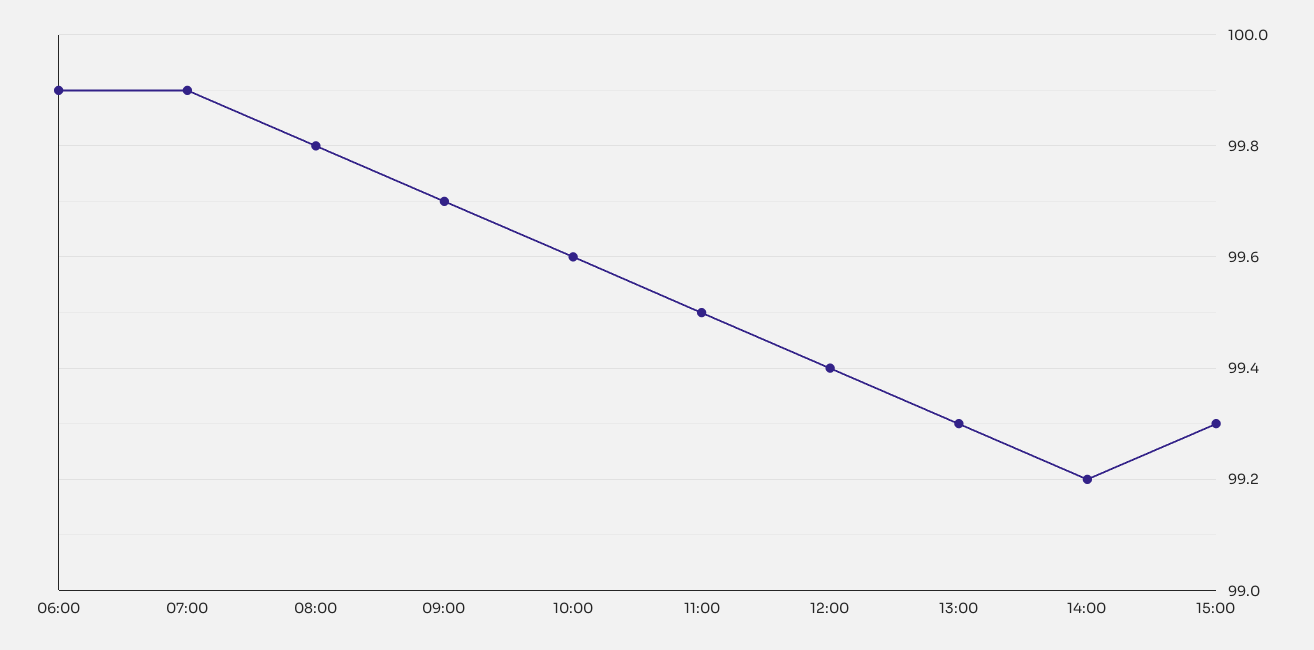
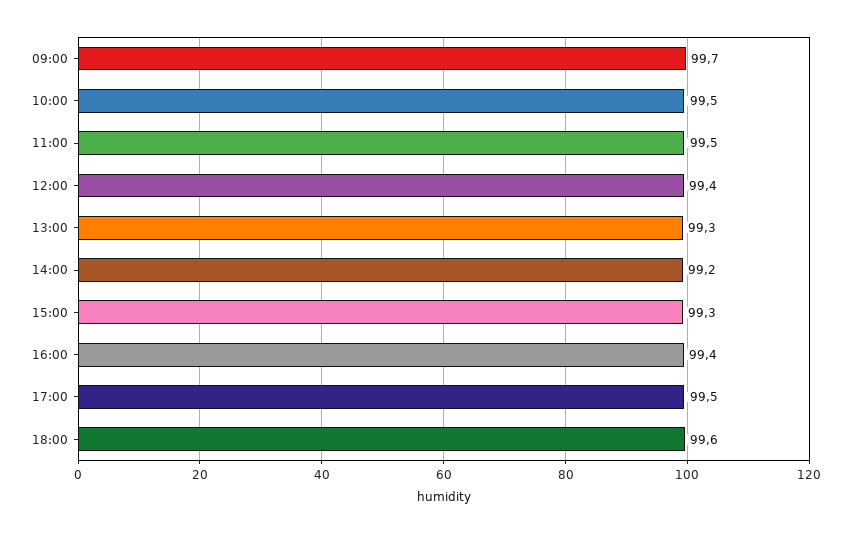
06:00: 99.9 -> none
07:00: 99.9 -> none
08:00: 99.8 -> none
10:00: 99.6 -> 99.5
16:00: none -> 99.4
17:00: none -> 99.5
18:00: none -> 99.6

